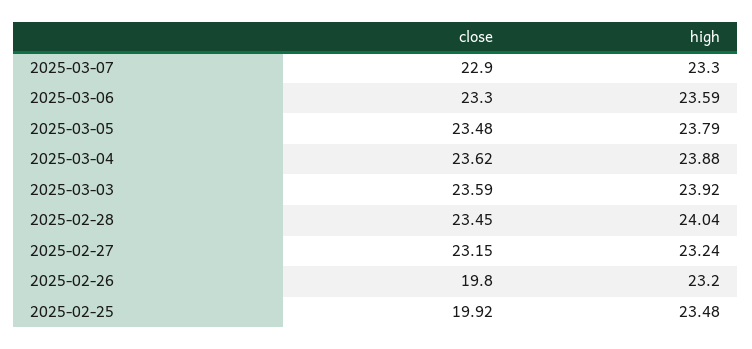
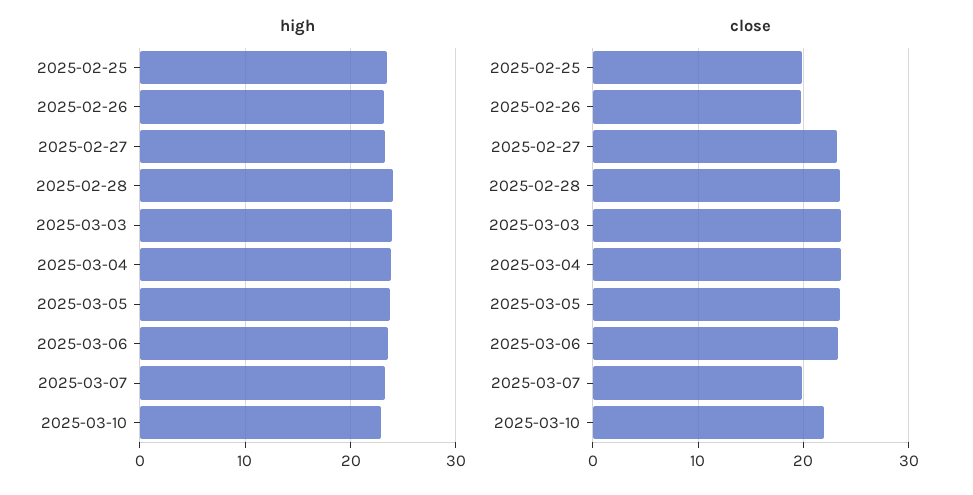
close, 2025-03-07: 22.9 -> 20
high, 2025-03-10: none -> 23
close, 2025-03-10: none -> 22

